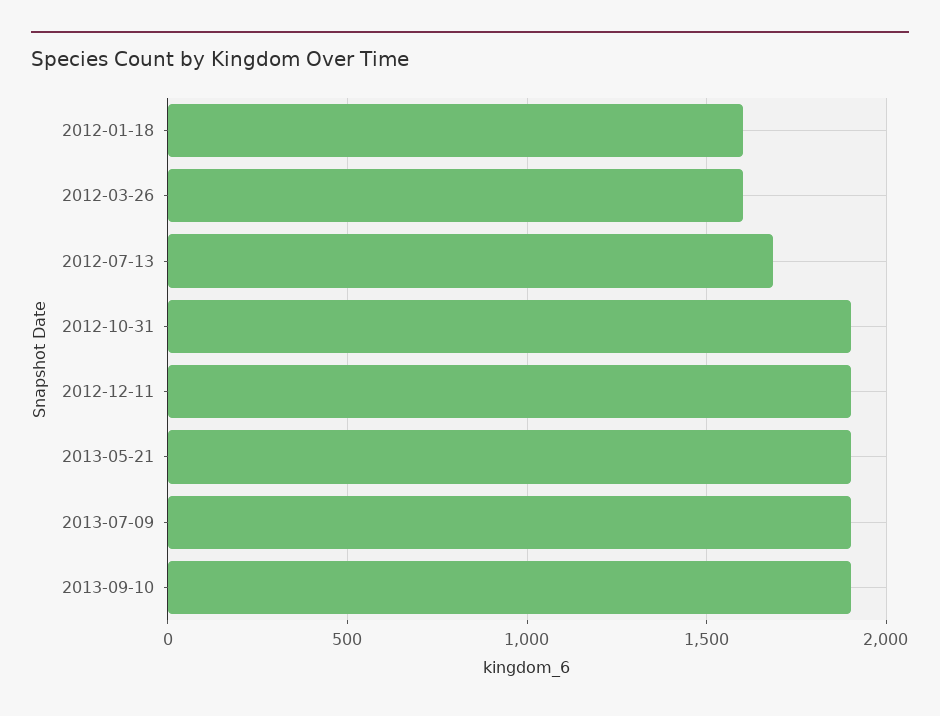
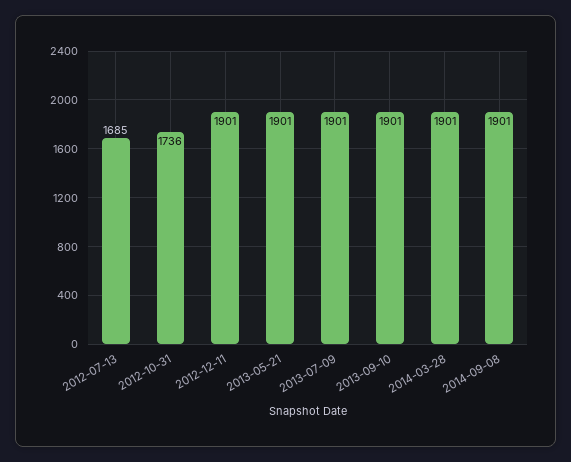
2012-01-18: 1600 -> none
2012-03-26: 1600 -> none
2012-10-31: 1900 -> 1736
2014-03-28: none -> 1901
2014-09-08: none -> 1901

